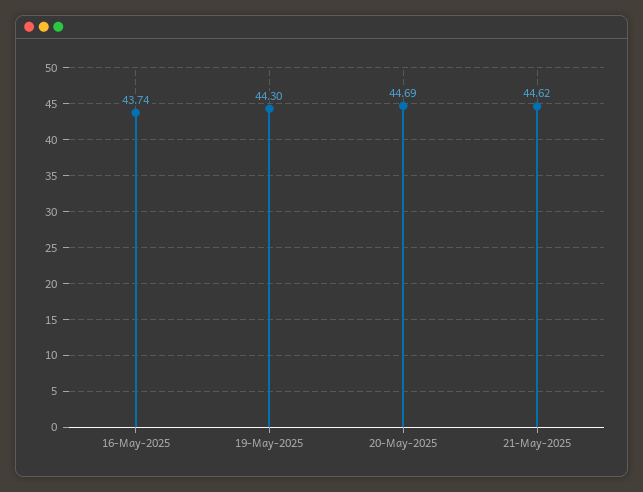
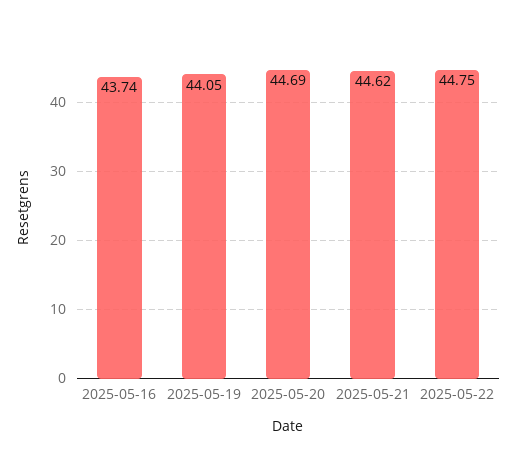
19-May-2025: 44.3 -> 44.05
2025-05-22: none -> 44.75

